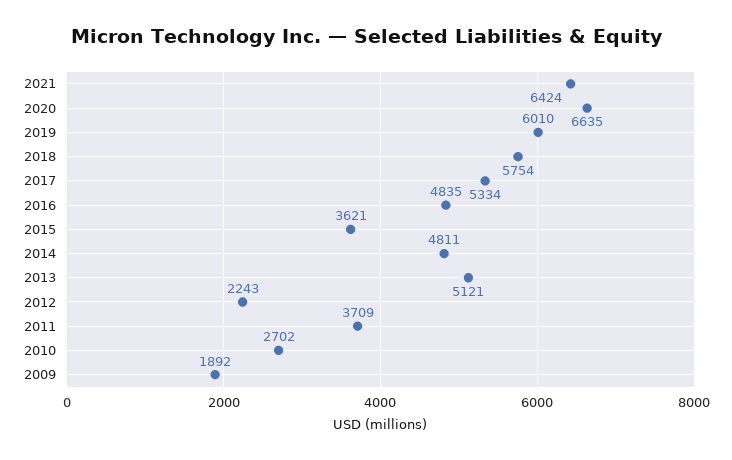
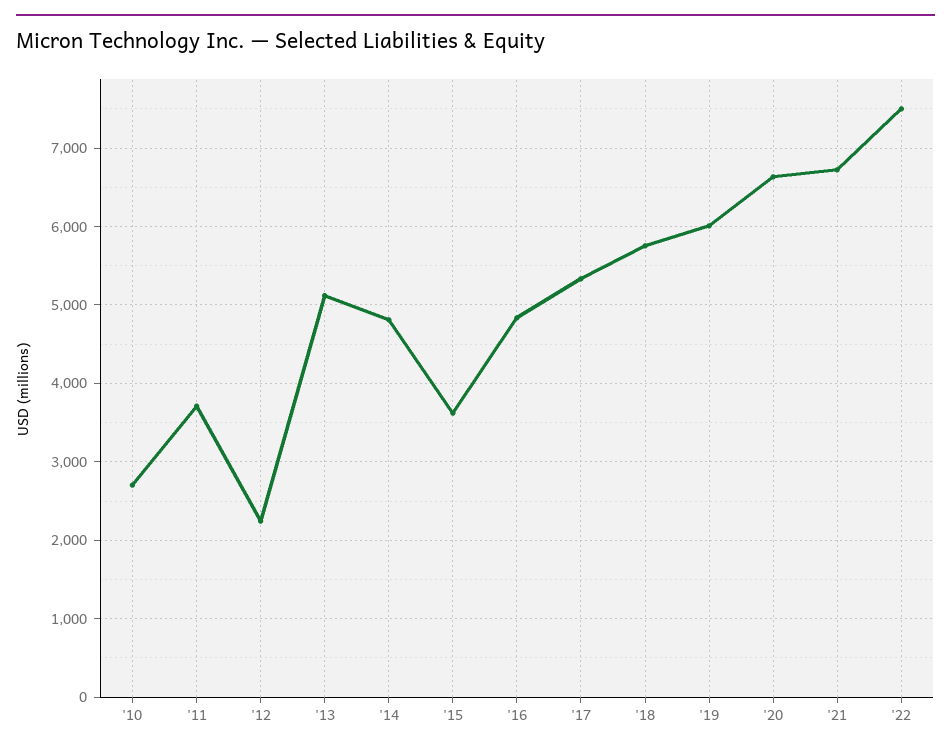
2021: 6424 -> 6700
2009: 1892 -> none
'22: none -> 7500

